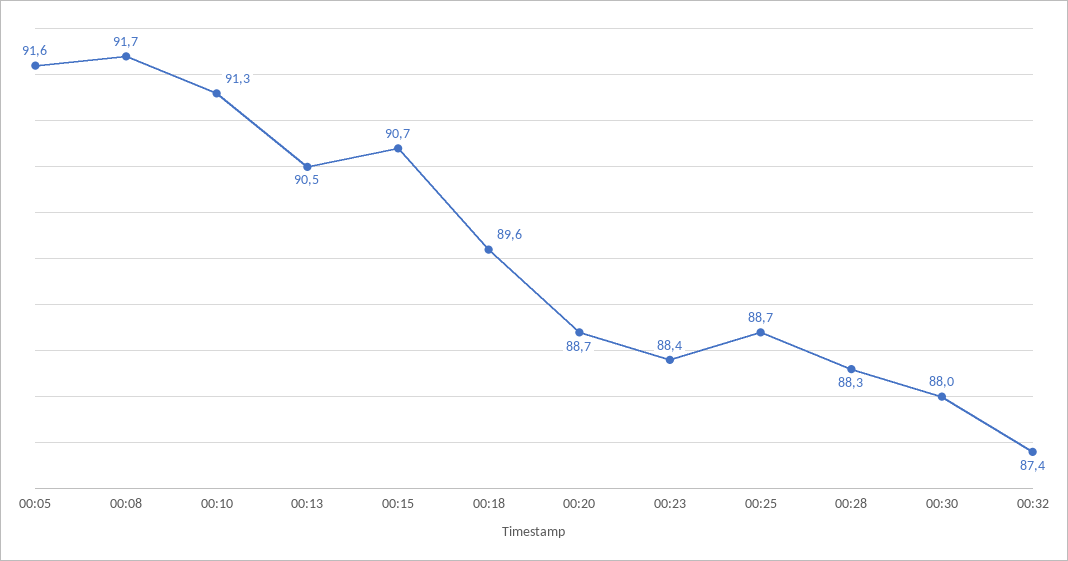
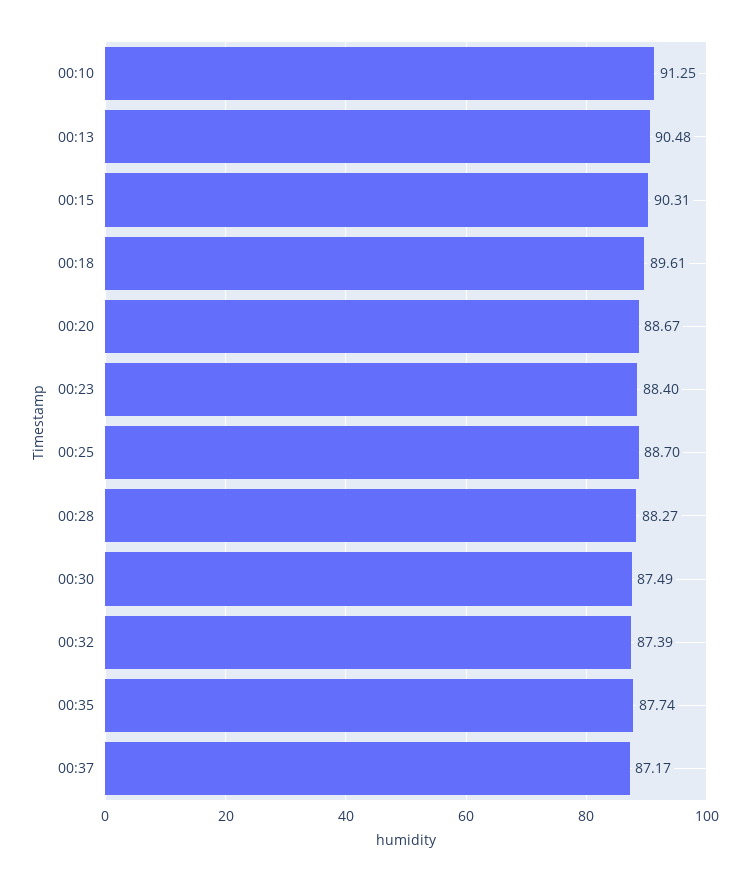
00:05: 91.6 -> none
00:08: 91.7 -> none
00:15: 90.7 -> 90.31
00:30: 88 -> 87.49
00:35: none -> 87.74
00:37: none -> 87.17

